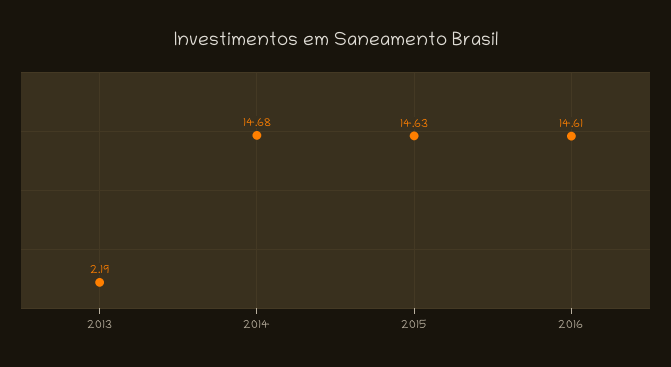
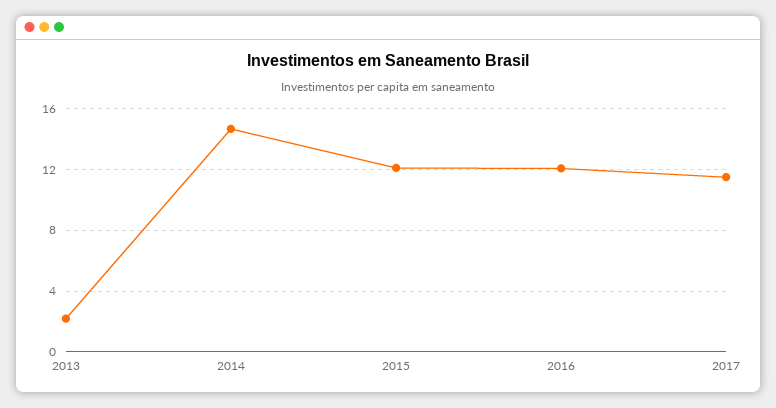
2015: 14.63 -> 12
2016: 14.61 -> 12
2017: none -> 11.5

